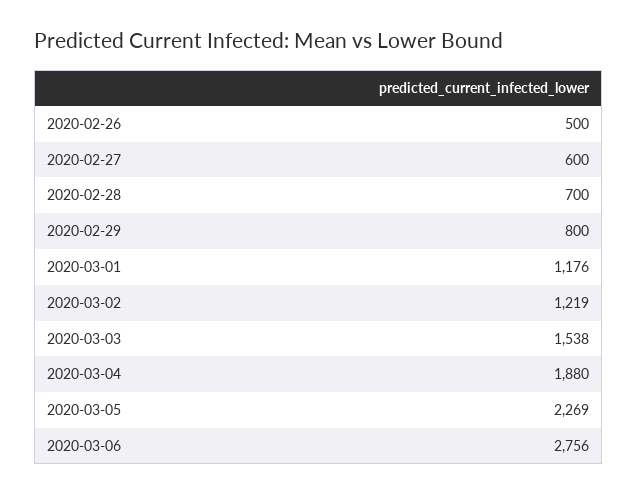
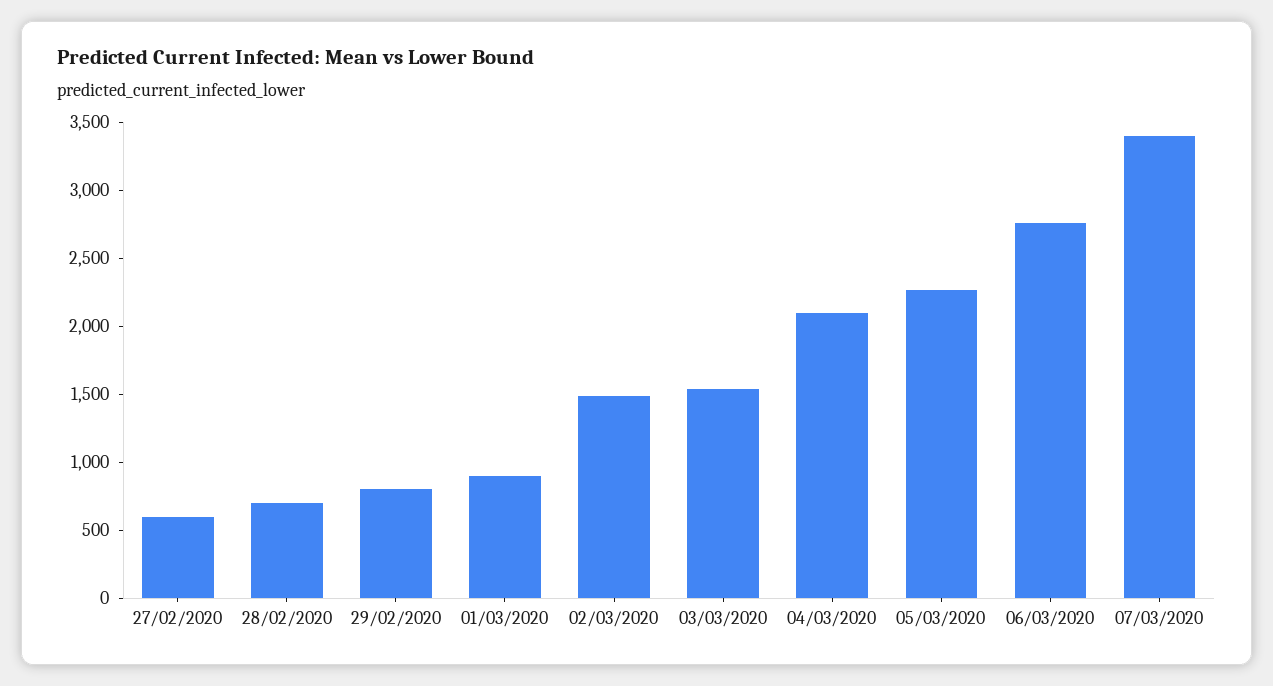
2020-02-26: 500 -> none
2020-03-01: 1176 -> 900
2020-03-02: 1219 -> 1500
2020-03-04: 1880 -> 2100
07/03/2020: none -> 3400

